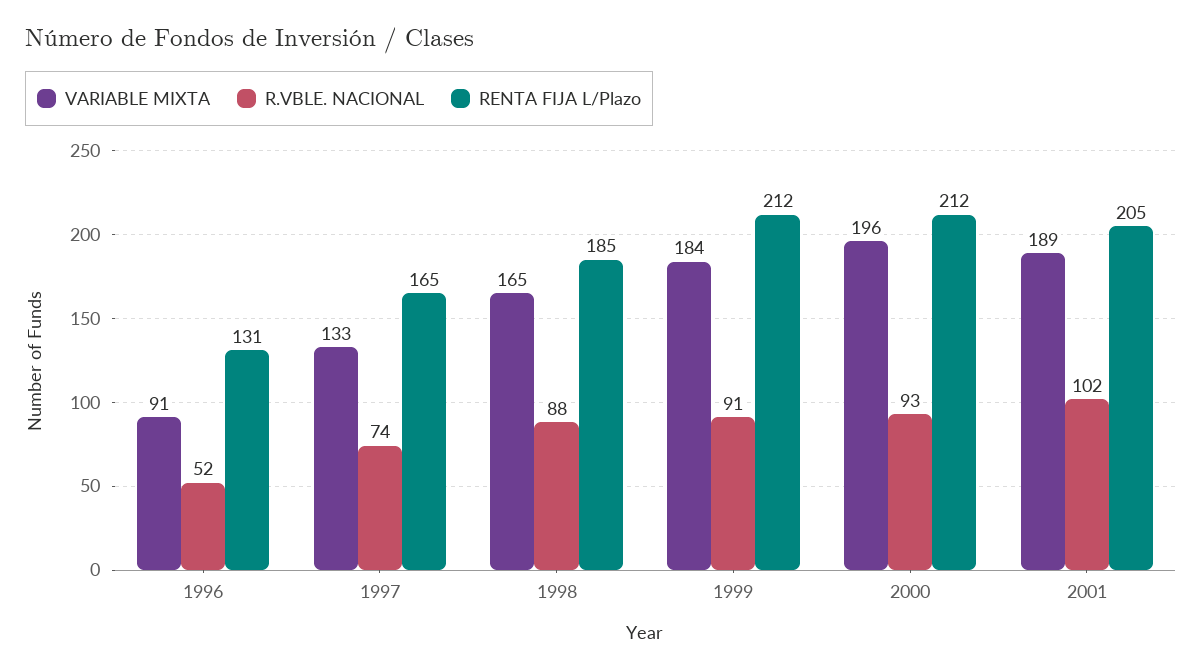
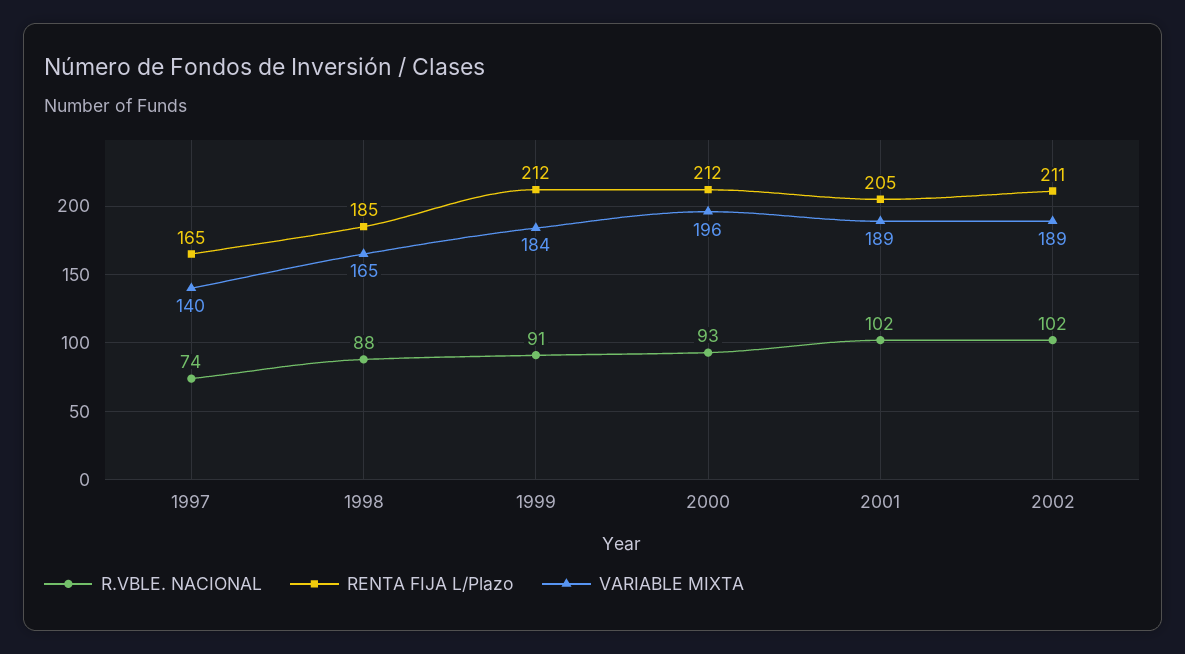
VARIABLE MIXTA, 1996: 91 -> none
R.VBLE. NACIONAL, 1996: 52 -> none
RENTA FIJA L/Plazo, 1996: 131 -> none
VARIABLE MIXTA, 1997: 133 -> 140
R.VBLE. NACIONAL, 2002: none -> 102
RENTA FIJA L/Plazo, 2002: none -> 211
VARIABLE MIXTA, 2002: none -> 189

